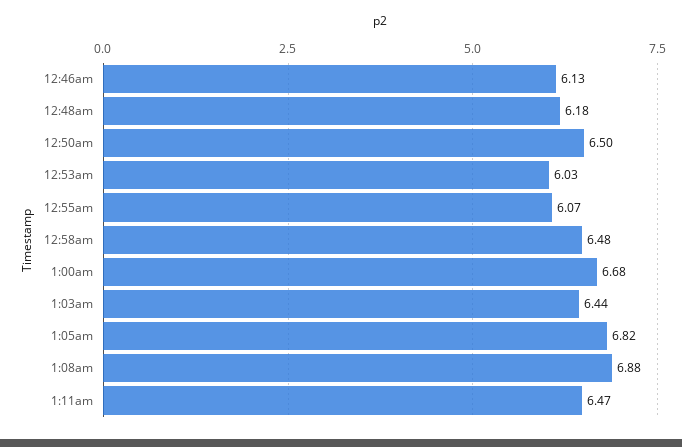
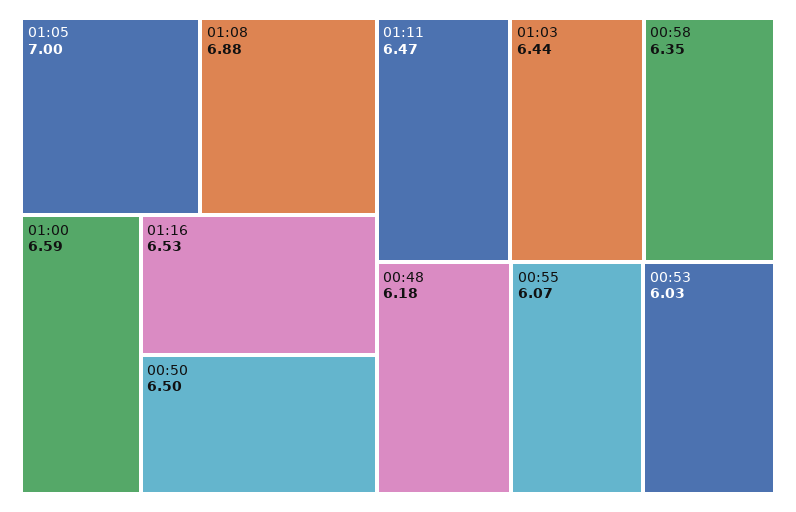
12:46am: 6.13 -> none
12:58am: 6.48 -> 6.35
1:00am: 6.68 -> 6.59
1:05am: 6.82 -> 7
01:16: none -> 6.53

